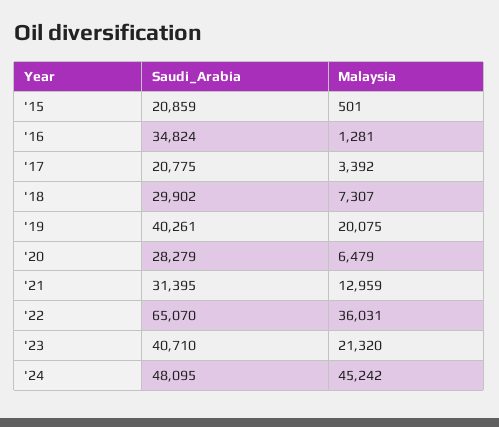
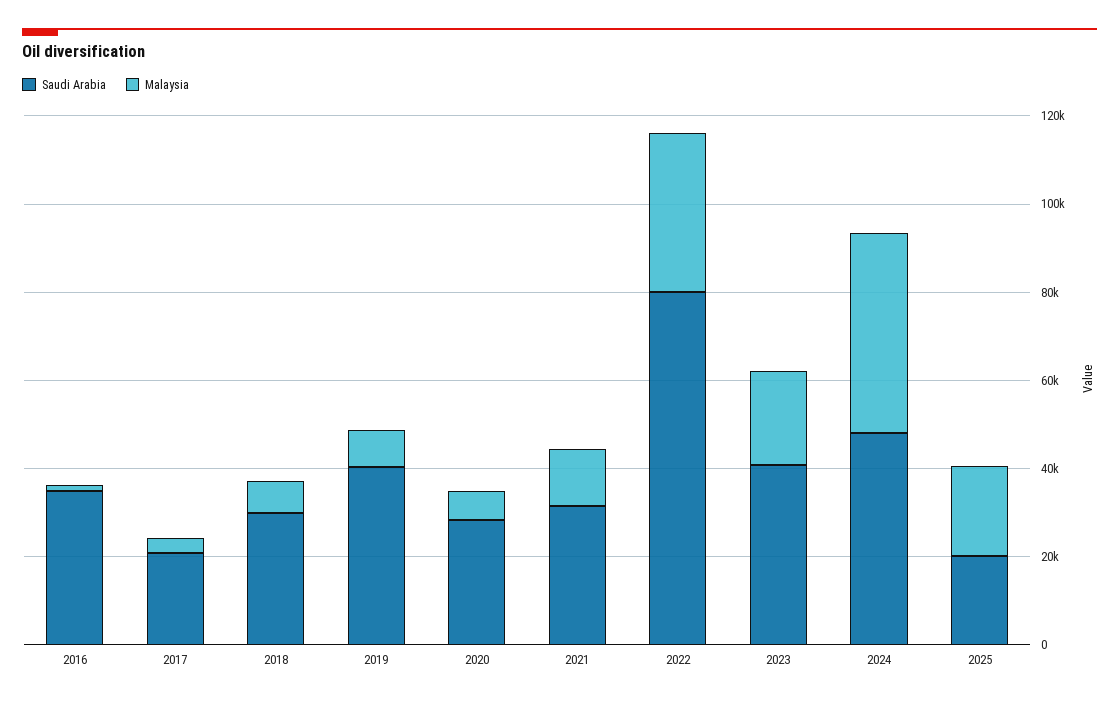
Saudi_Arabia, '15: 20859 -> none
Malaysia, '15: 501 -> none
Malaysia, '19: 20075 -> 10000
Saudi_Arabia, '22: 65070 -> 80000
Saudi_Arabia, 2025: none -> 20000
Malaysia, 2025: none -> 20000

